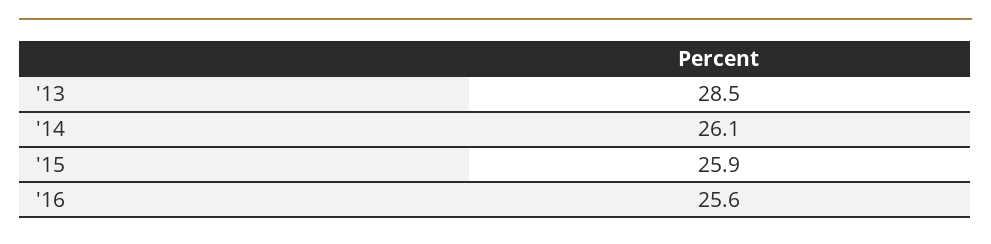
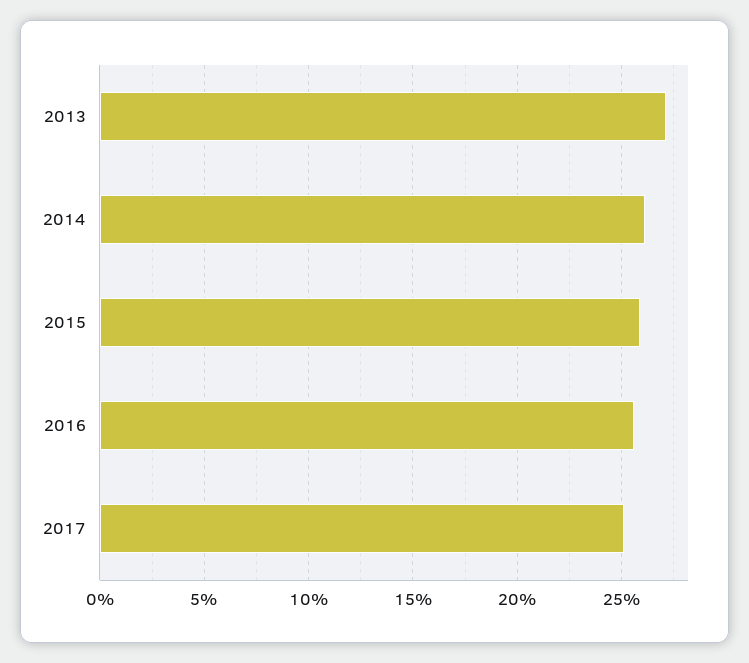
'13: 28.5 -> 27
2017: none -> 25

